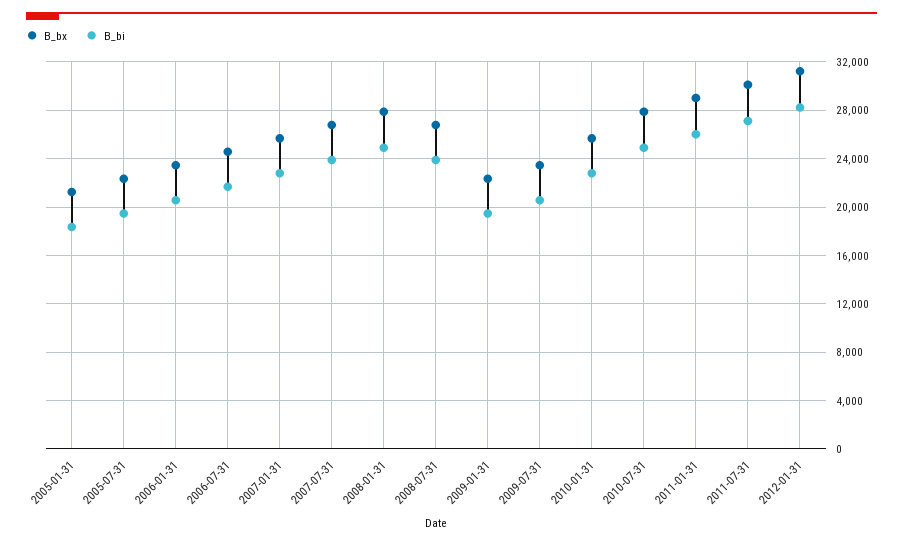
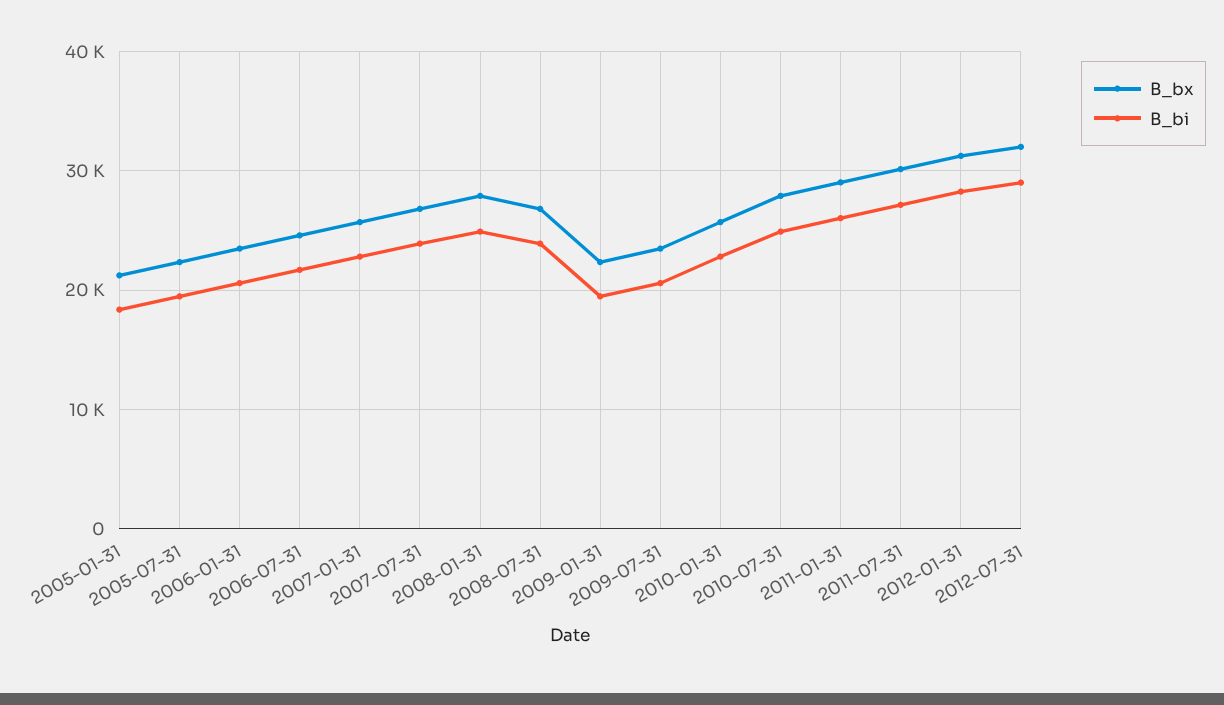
B_bx, 2012-07-31: none -> 32000
B_bi, 2012-07-31: none -> 29000

